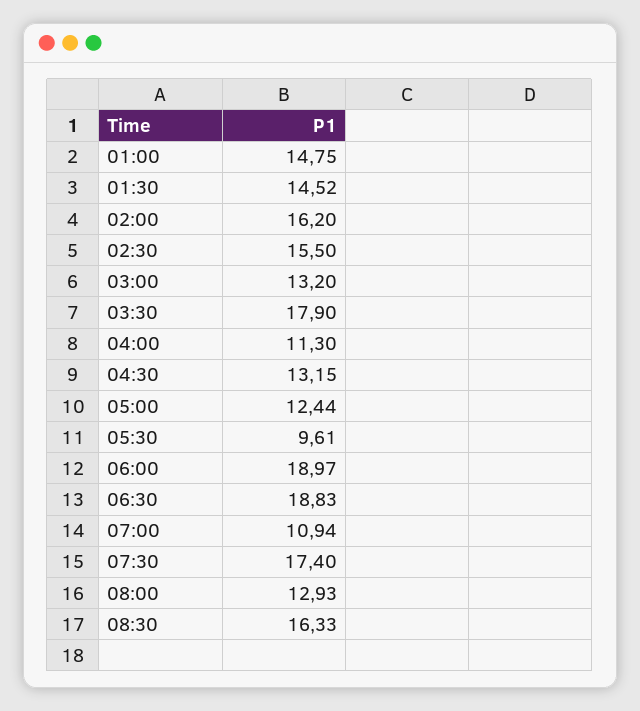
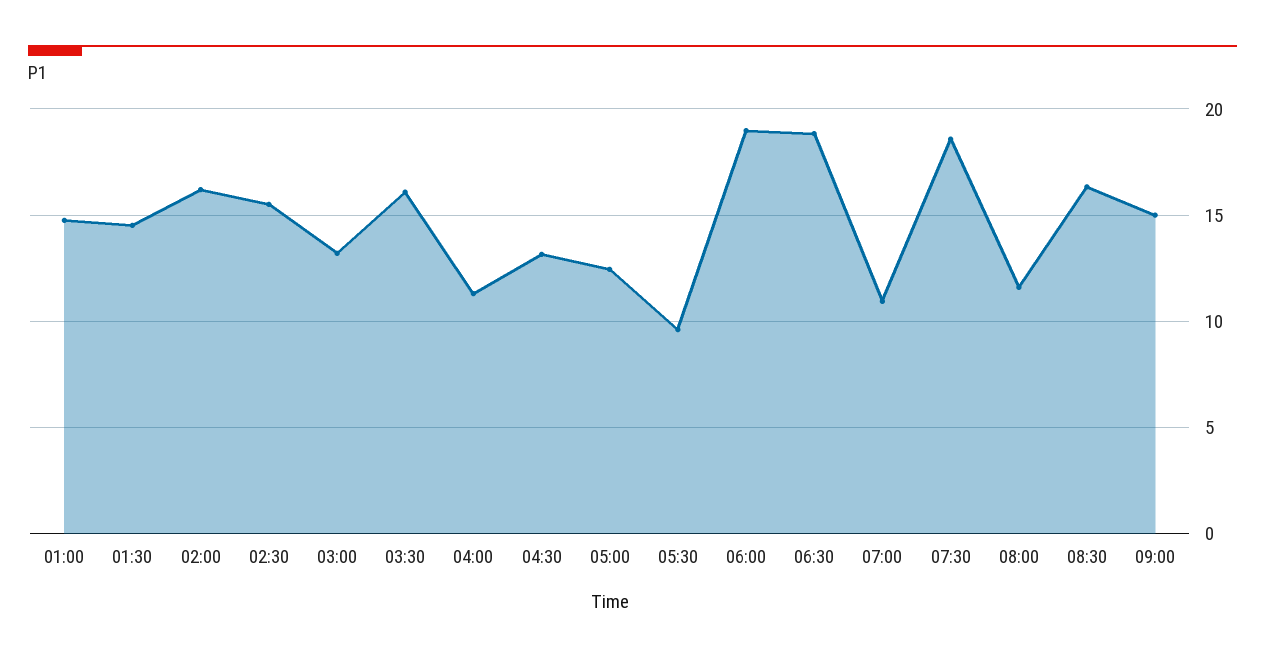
03:30: 17.9 -> 16
07:30: 17.4 -> 18.5
08:00: 12.93 -> 11.5
09:00: none -> 15

